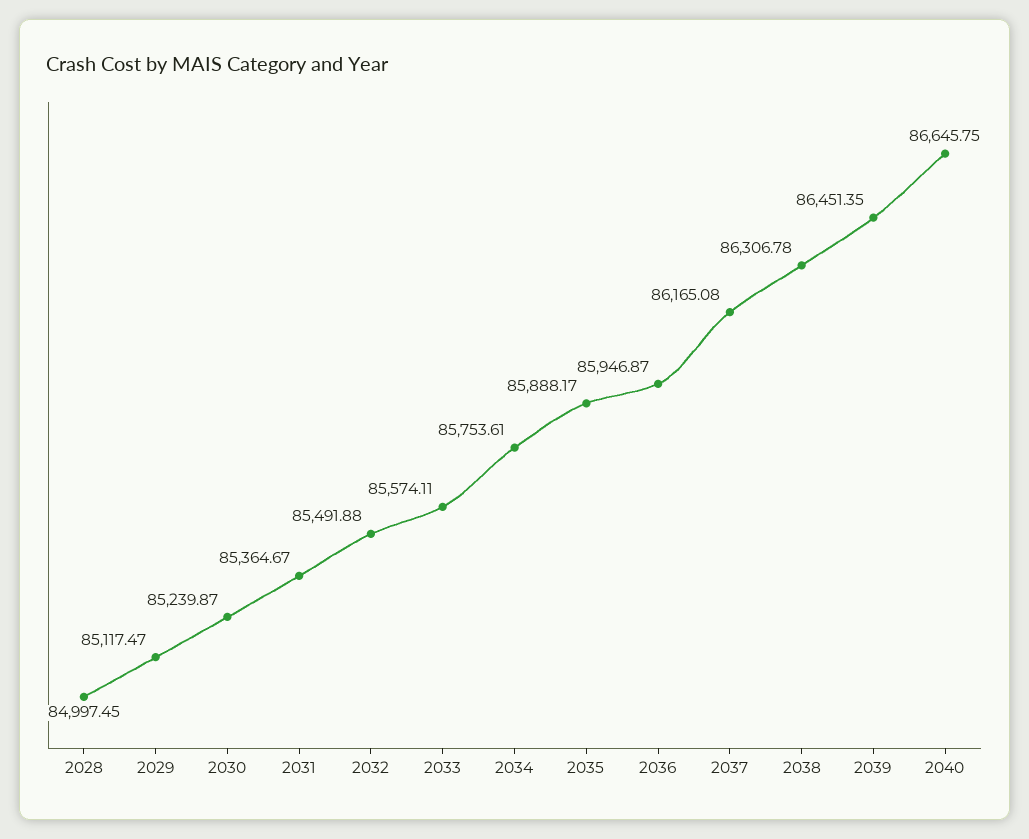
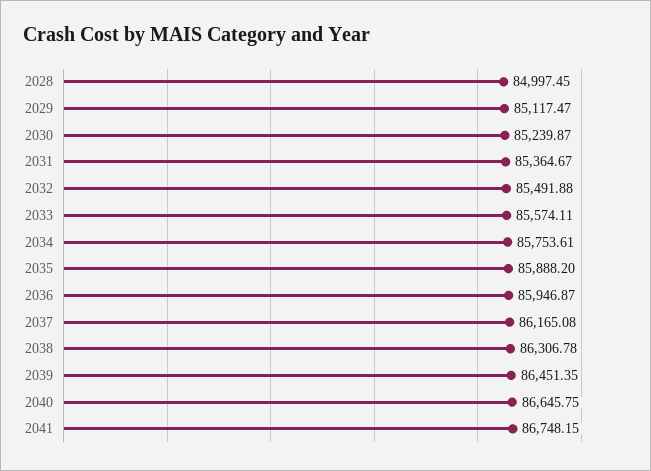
2035: 85888.17 -> 85888.2
2041: none -> 86748.15

